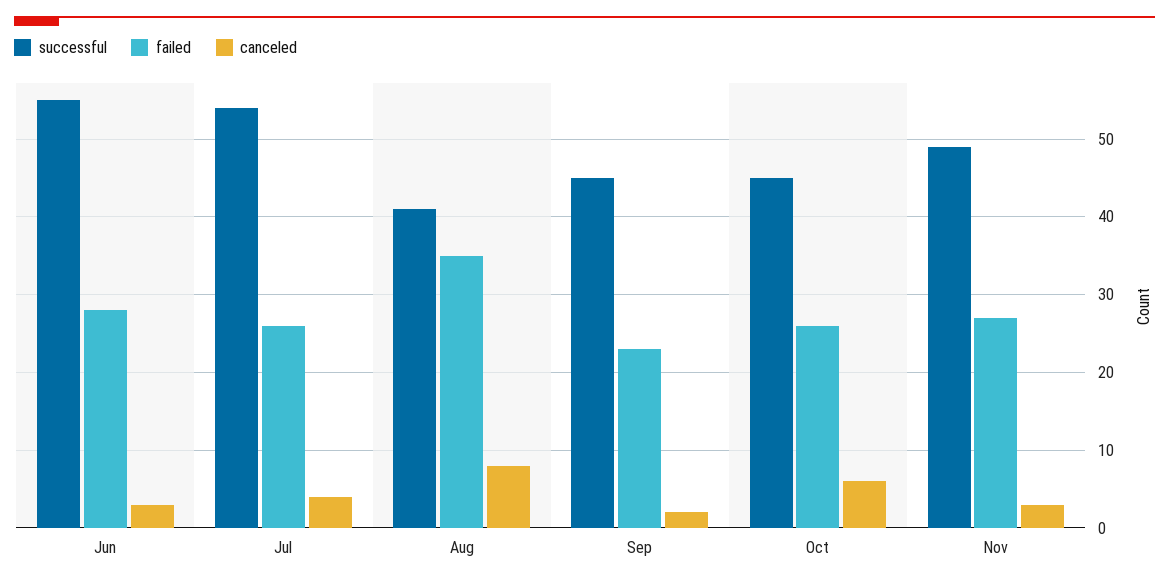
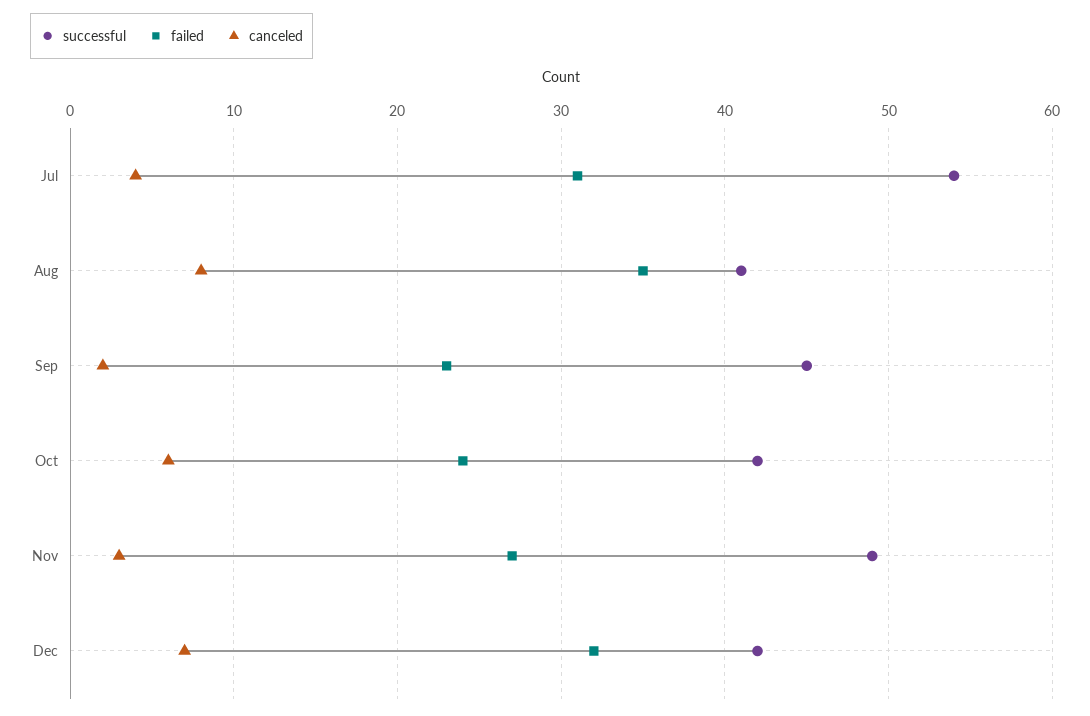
successful, Jun: 55 -> none
failed, Jun: 28 -> none
canceled, Jun: 3 -> none
failed, Jul: 26 -> 31
successful, Oct: 45 -> 42
failed, Oct: 26 -> 24
successful, Dec: none -> 42
failed, Dec: none -> 32
canceled, Dec: none -> 7

